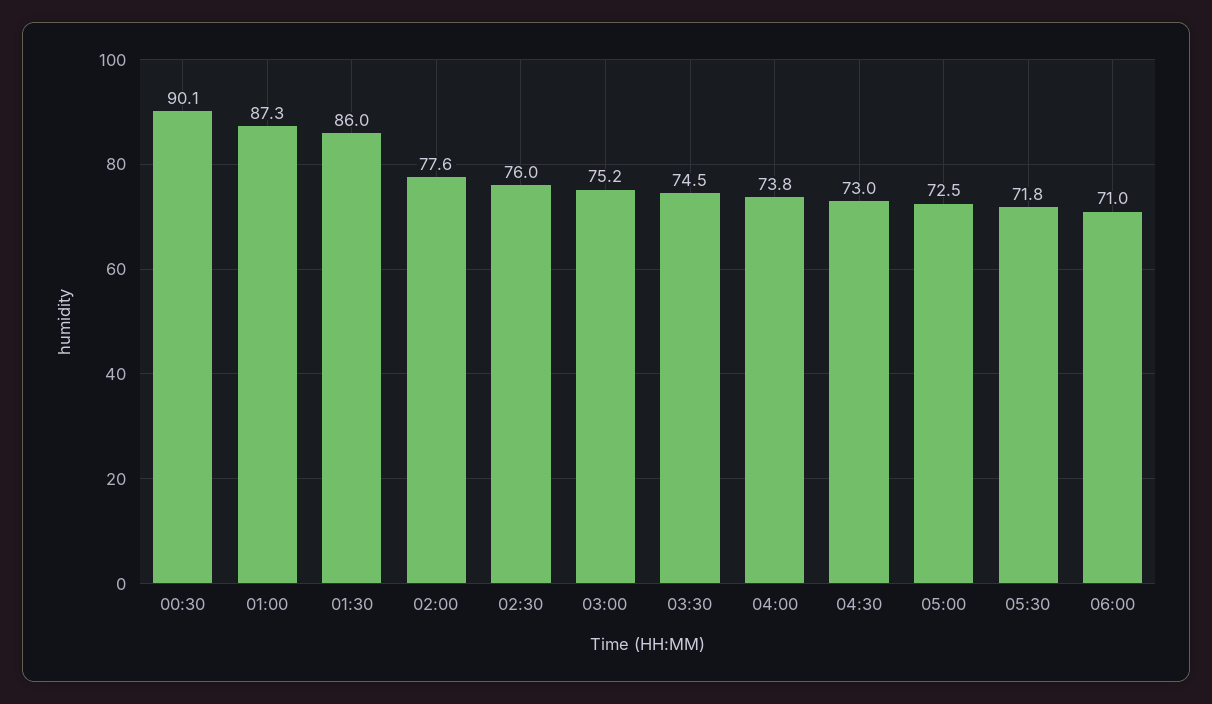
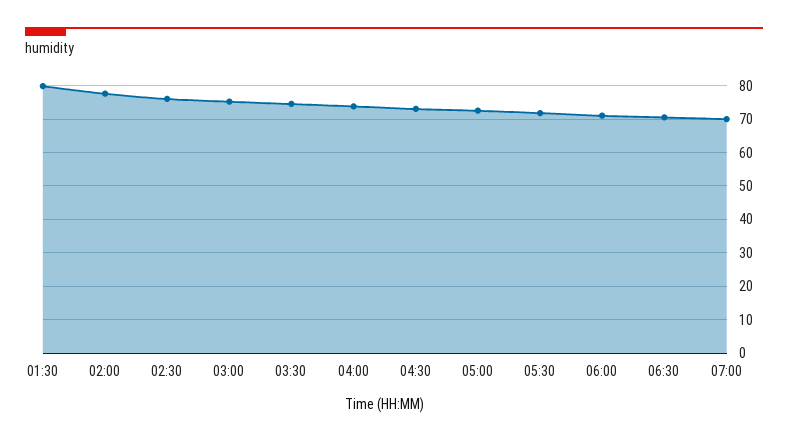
00:30: 90.1 -> none
01:00: 87.3 -> none
01:30: 86 -> 80
06:30: none -> 70
07:00: none -> 70

